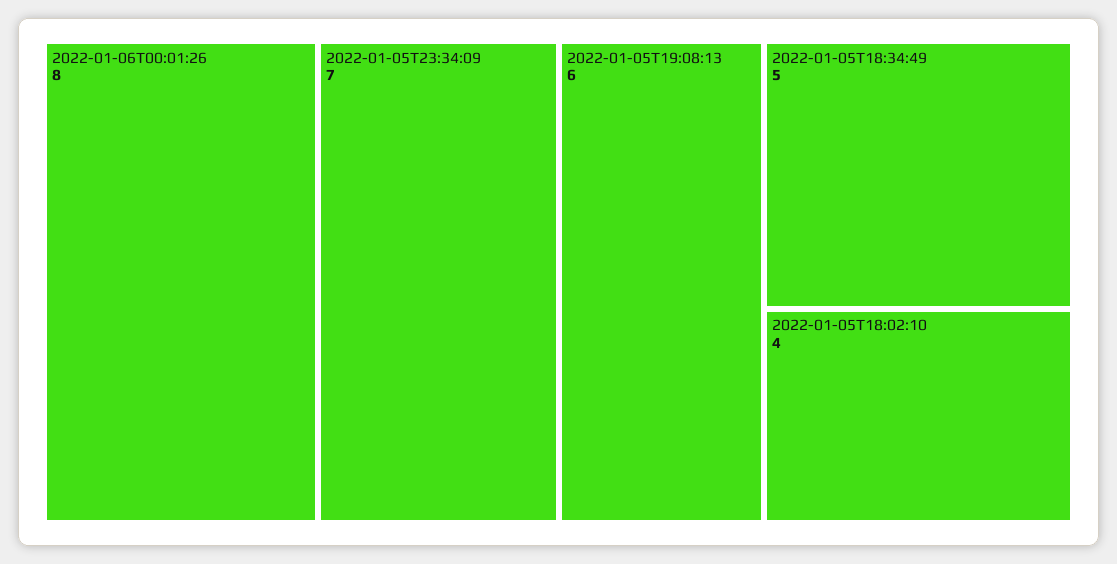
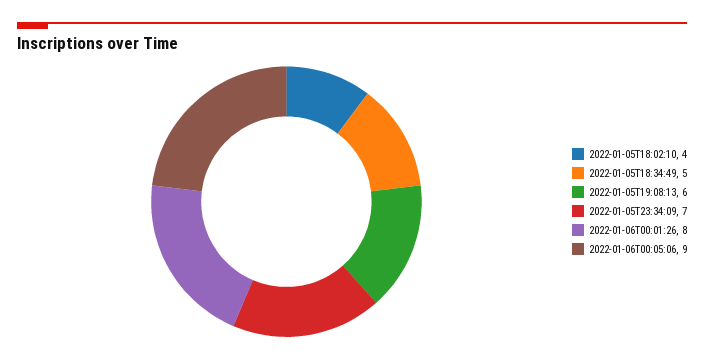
2022-01-06T00:05:06: none -> 9

